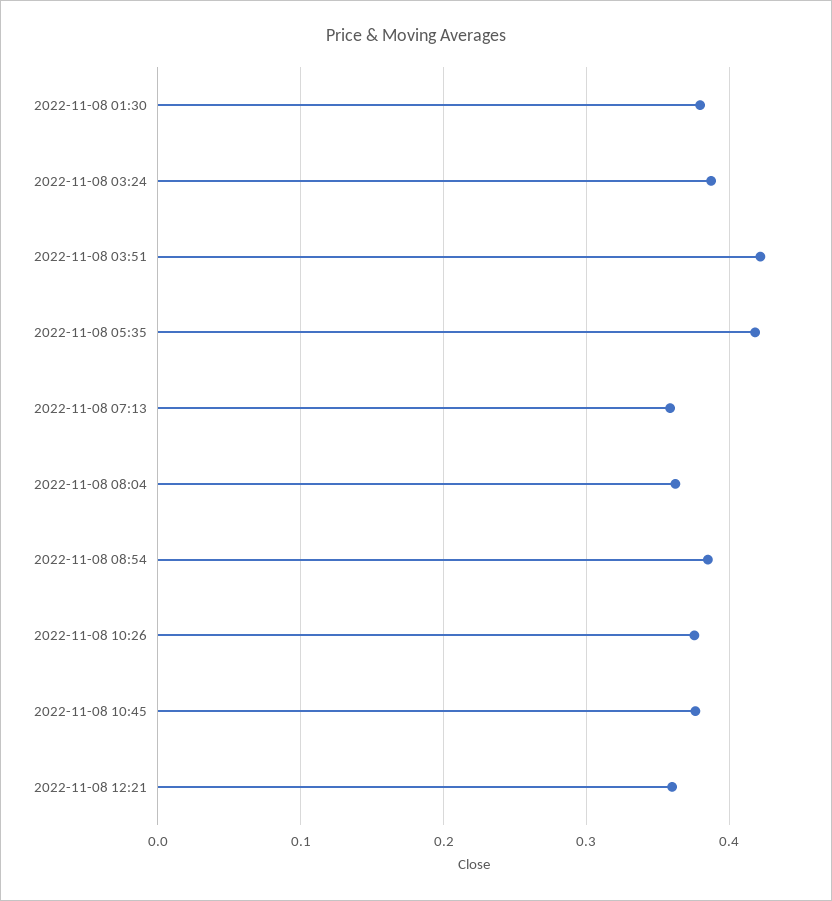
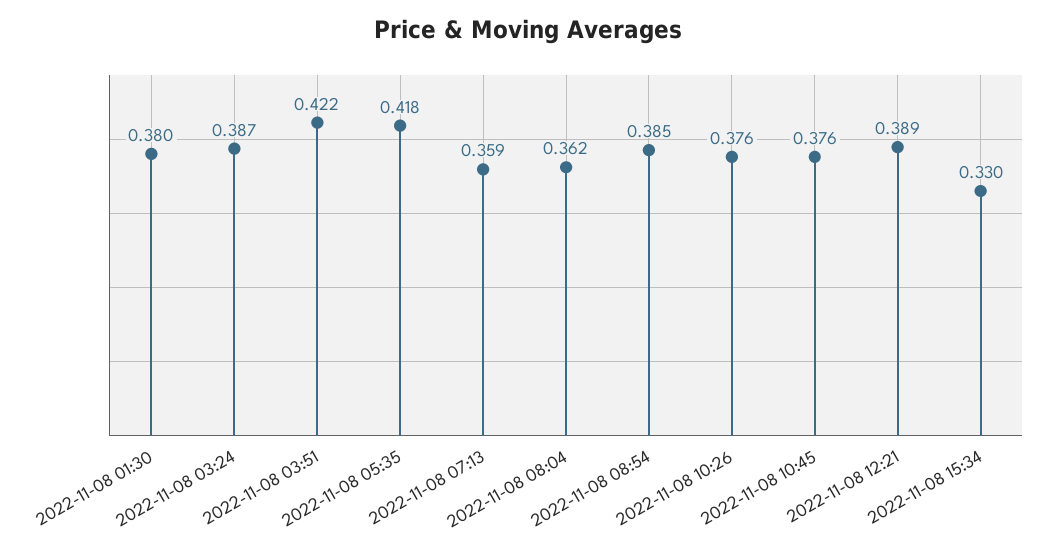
2022-11-08 12:21: 0.36 -> 0.389
2022-11-08 15:34: none -> 0.33

